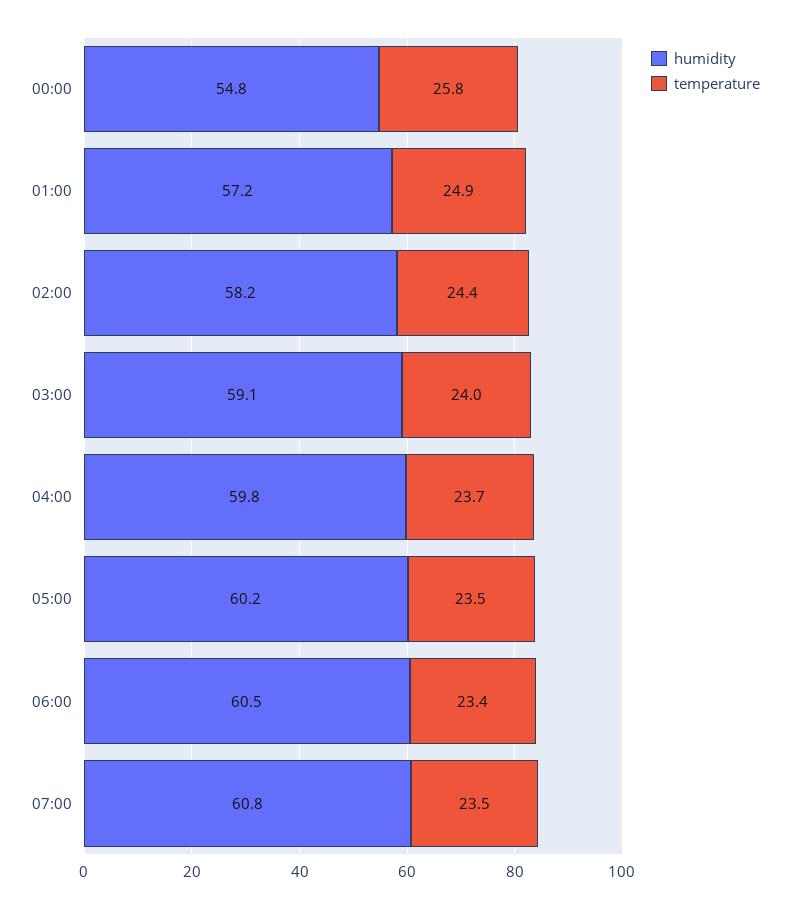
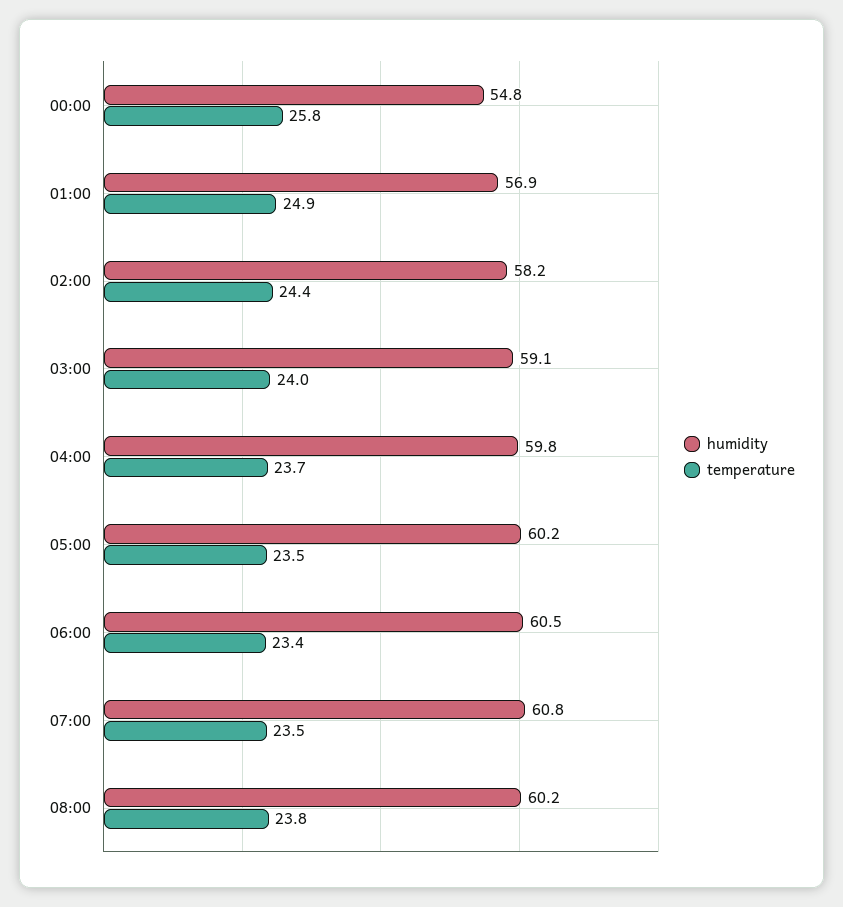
humidity, 01:00: 57.2 -> 56.9
humidity, 08:00: none -> 60.2
temperature, 08:00: none -> 23.8

